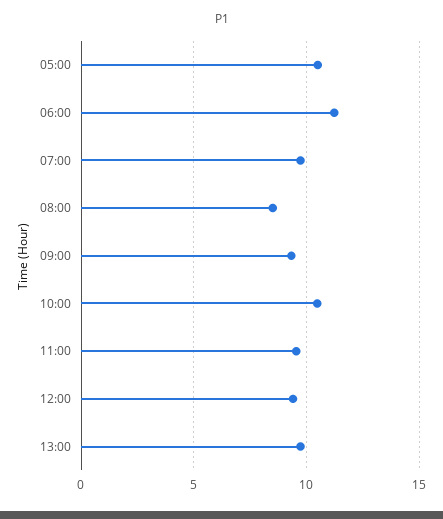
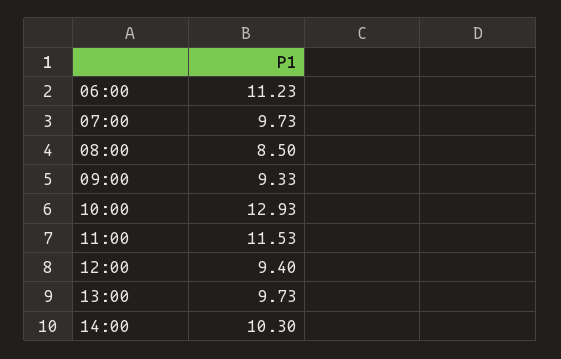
05:00: 10.5 -> none
10:00: 10.5 -> 12.93
11:00: 9.5 -> 11.53
14:00: none -> 10.3

